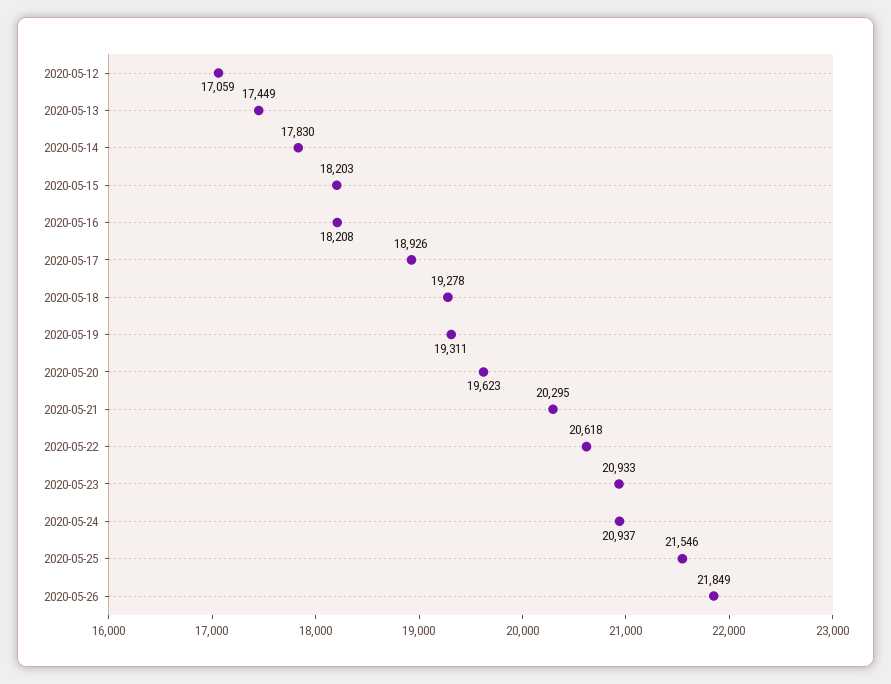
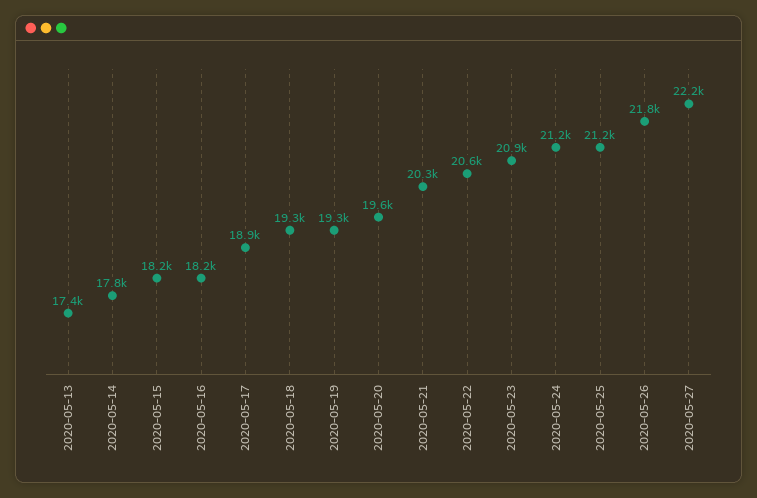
2020-05-12: 17059 -> none
2020-05-24: 20937 -> 21200
2020-05-25: 21546 -> 21200
2020-05-27: none -> 22200

